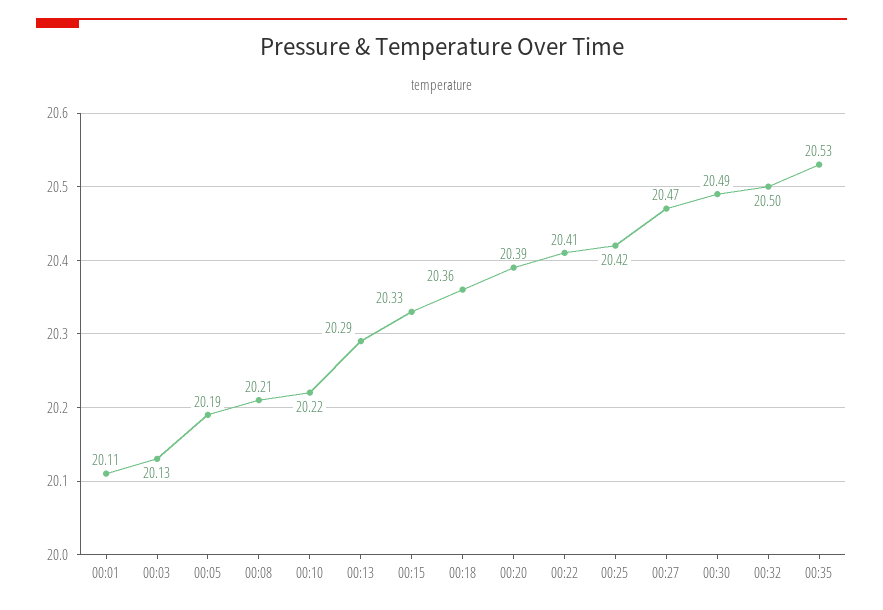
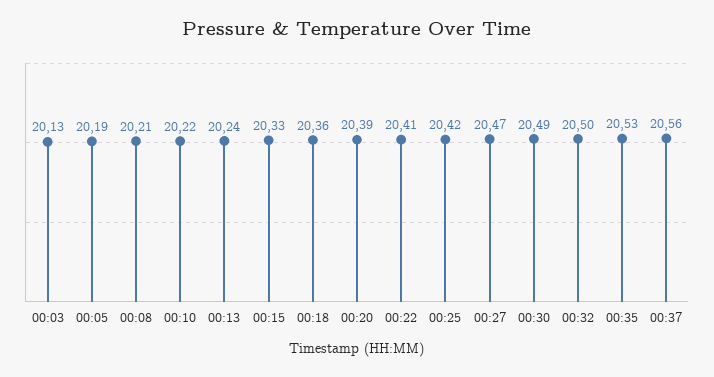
00:01: 20.11 -> none
00:13: 20.29 -> 20.24
00:37: none -> 20.56

